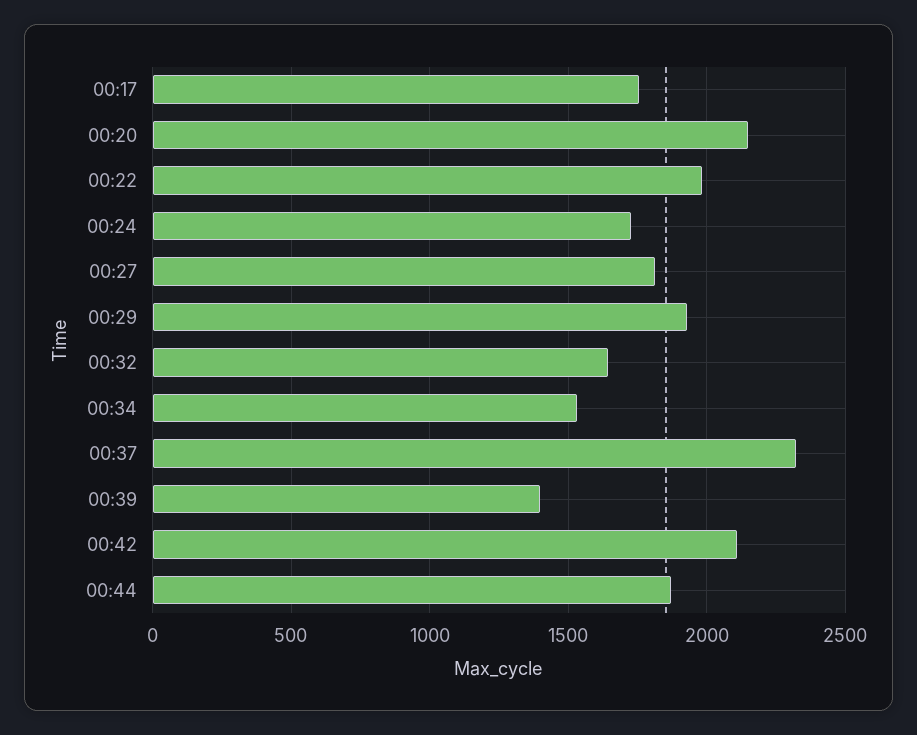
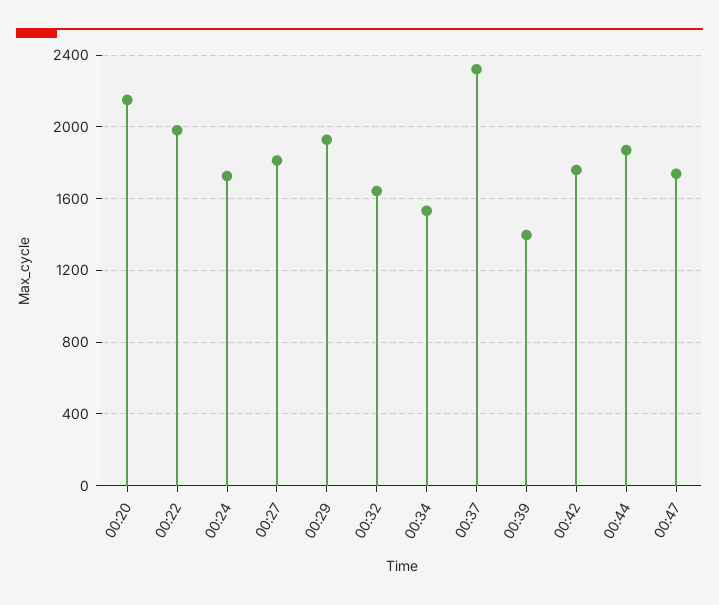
00:17: 1750 -> none
00:42: 2100 -> 1750
00:47: none -> 1750

